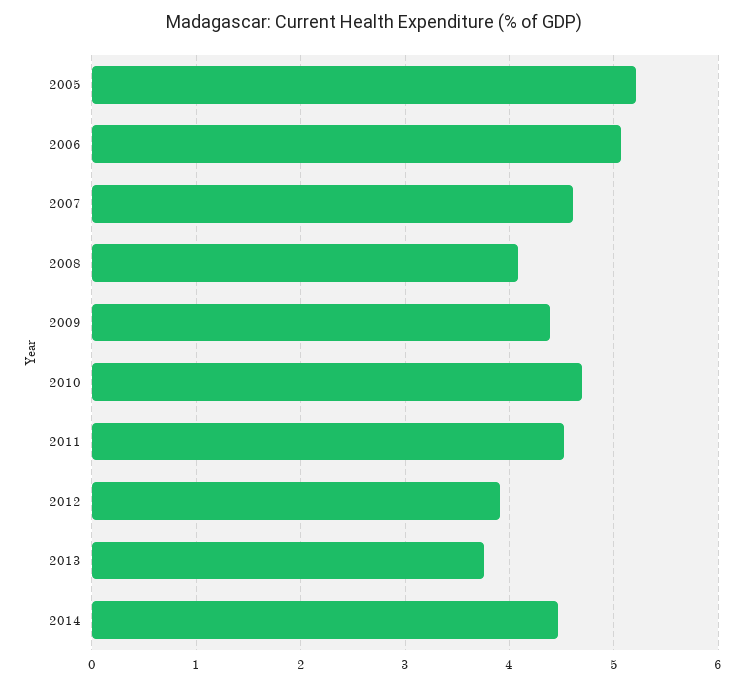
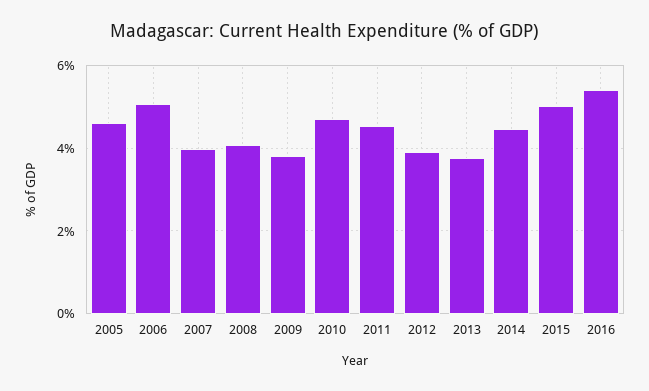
2005: 5.2 -> 4.6
2007: 4.6 -> 4
2009: 4.4 -> 3.8
2015: none -> 5
2016: none -> 5.4

